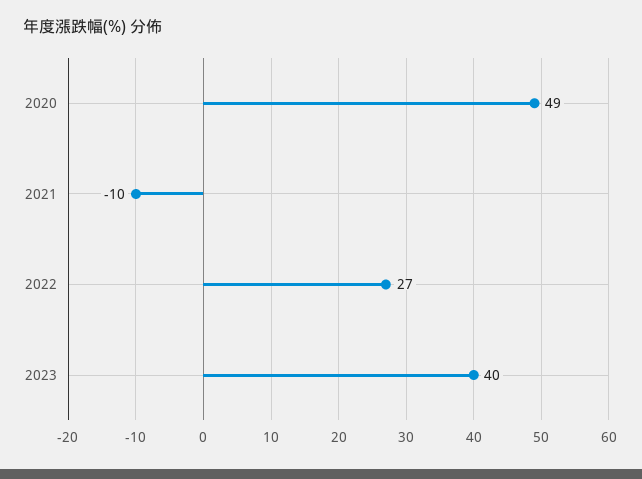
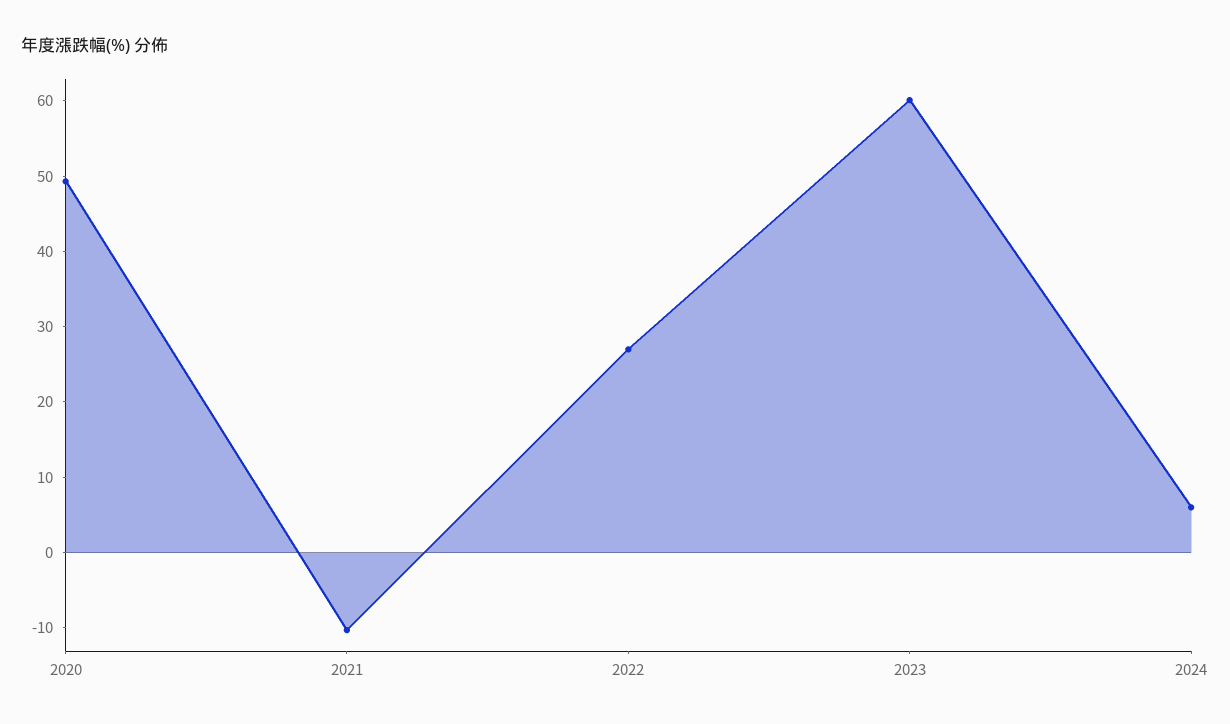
2023: 40 -> 60
2024: none -> 6

